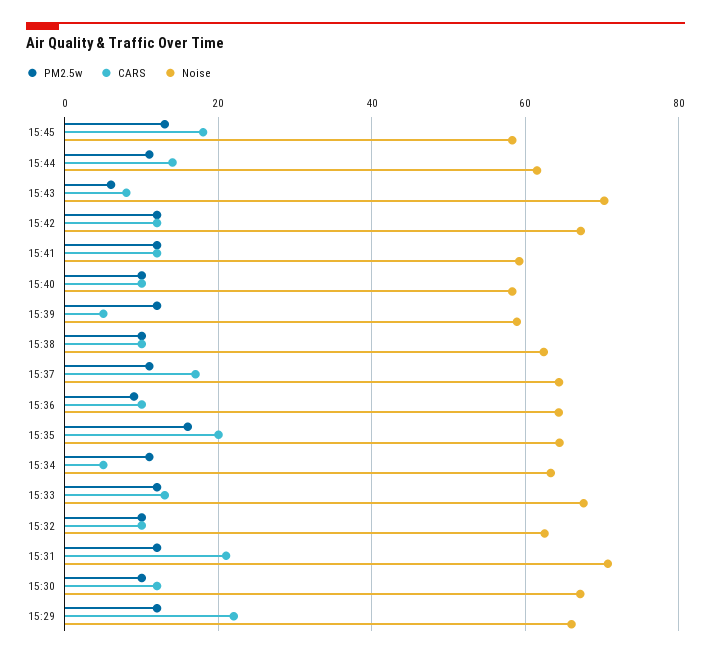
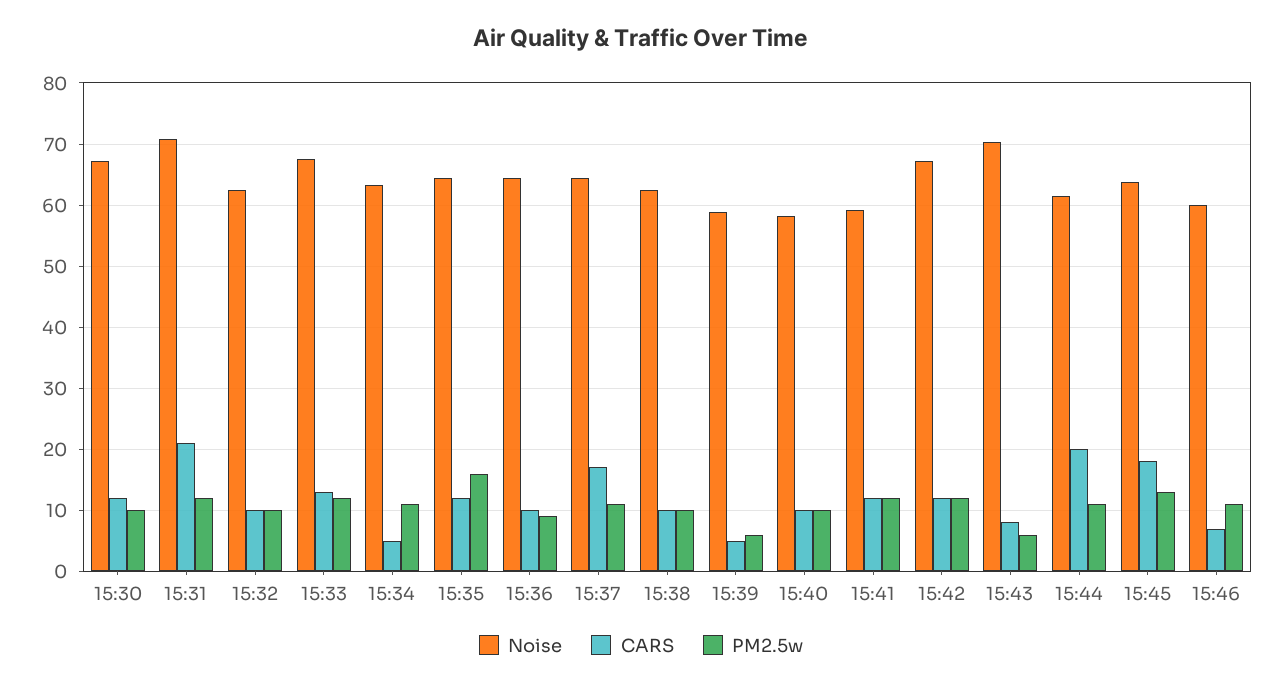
Noise, 15:45: 58 -> 64
CARS, 15:44: 14 -> 20
PM2.5w, 15:39: 12 -> 6
CARS, 15:35: 20 -> 12
PM2.5w, 15:29: 12 -> none
CARS, 15:29: 22 -> none
Noise, 15:29: 66 -> none
Noise, 15:46: none -> 60
CARS, 15:46: none -> 7
PM2.5w, 15:46: none -> 11

